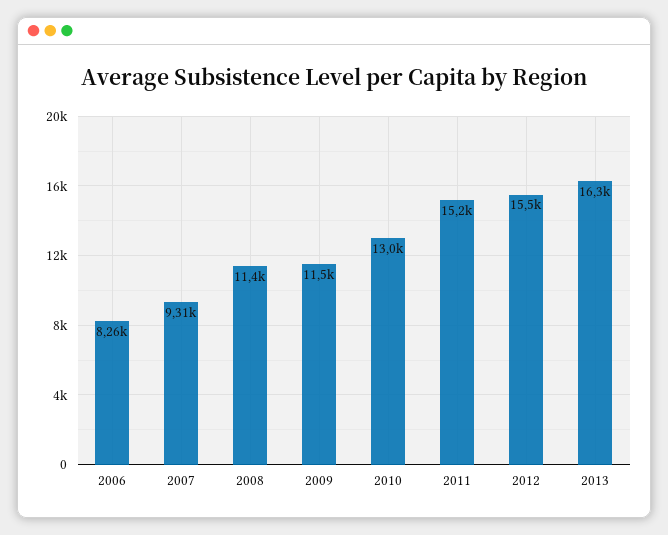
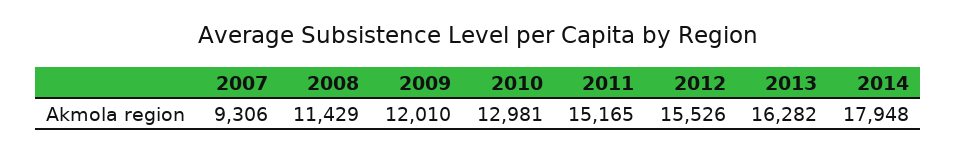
2006: 8260 -> none
2009: 11500 -> 12010
2014: none -> 17948

